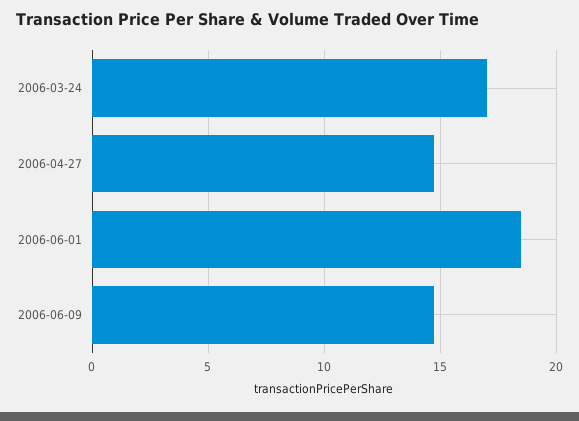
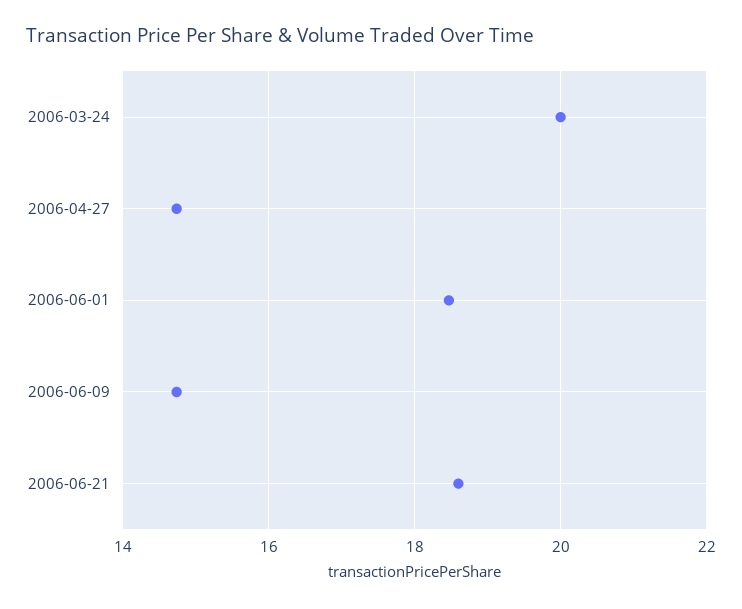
2006-03-24: 17 -> 20
2006-06-21: none -> 18.6

